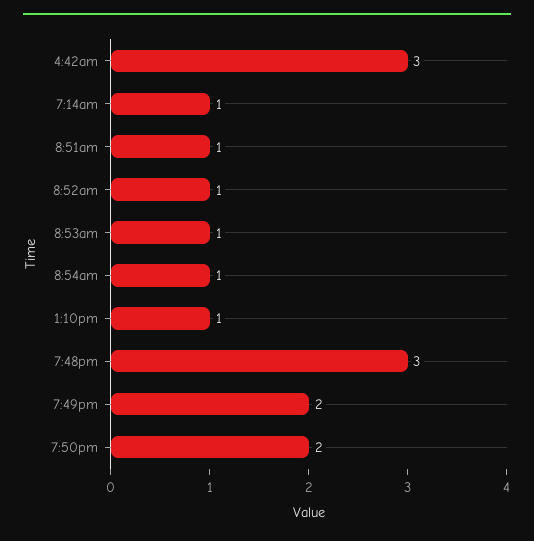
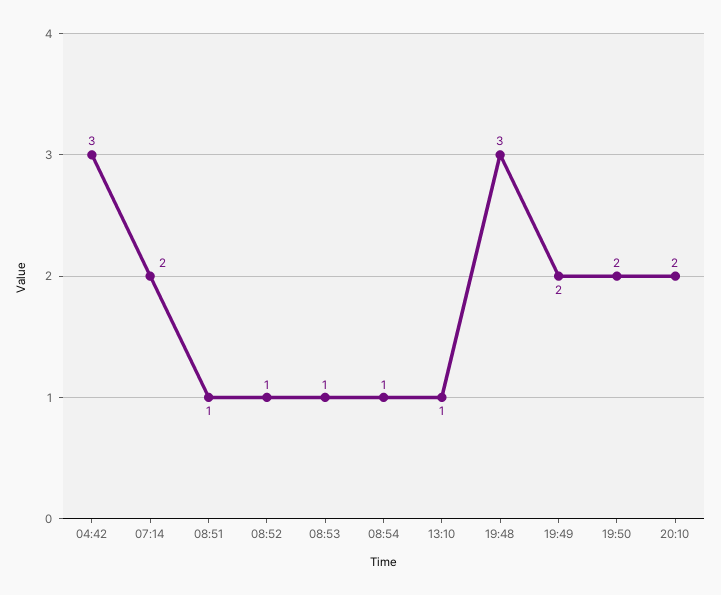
7:14am: 1 -> 2
20:10: none -> 2

